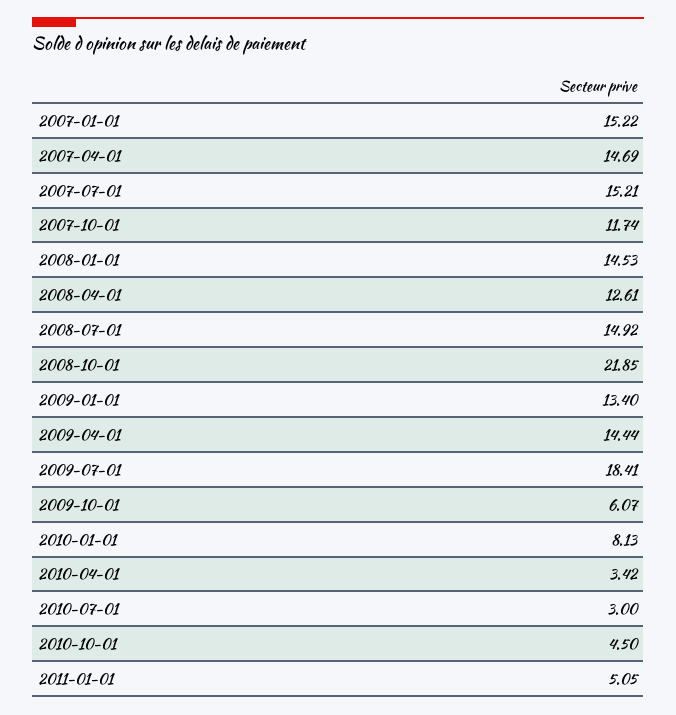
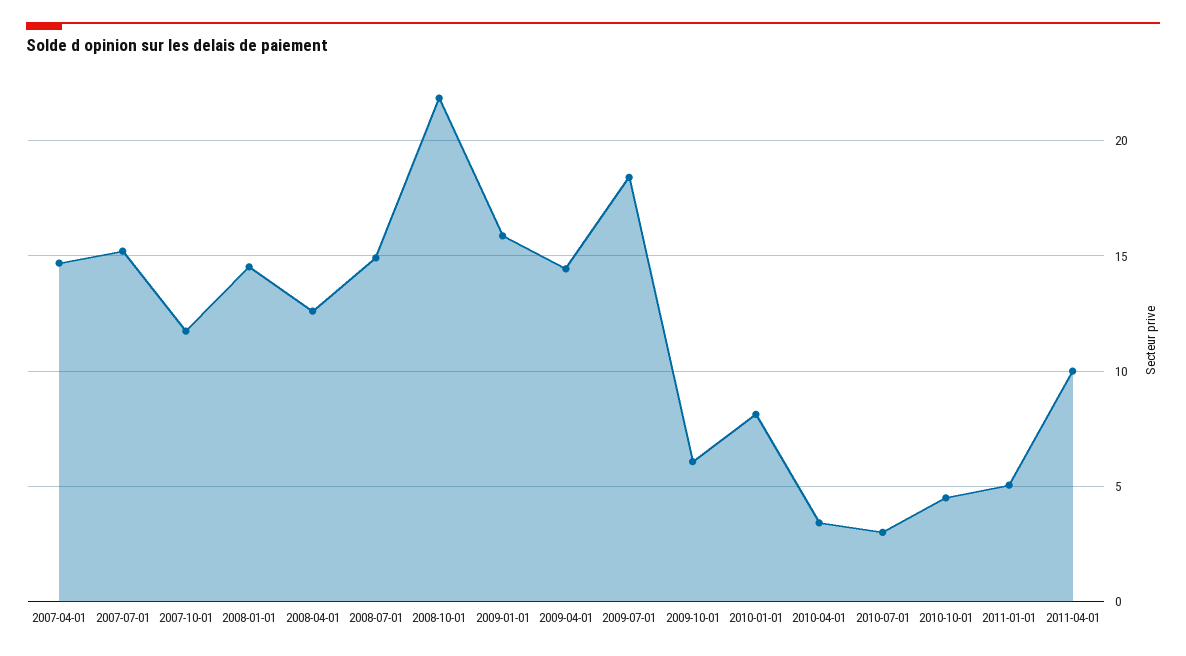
2007-01-01: 15.22 -> none
2009-01-01: 13.4 -> 16
2011-04-01: none -> 10

